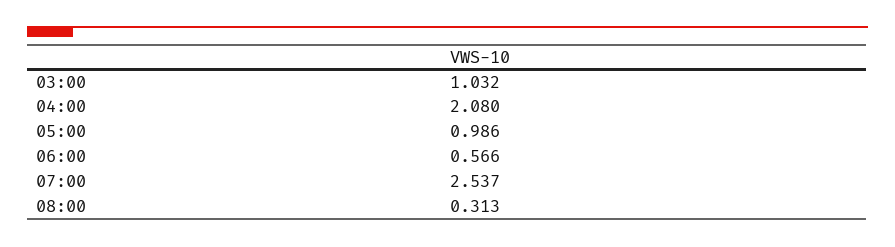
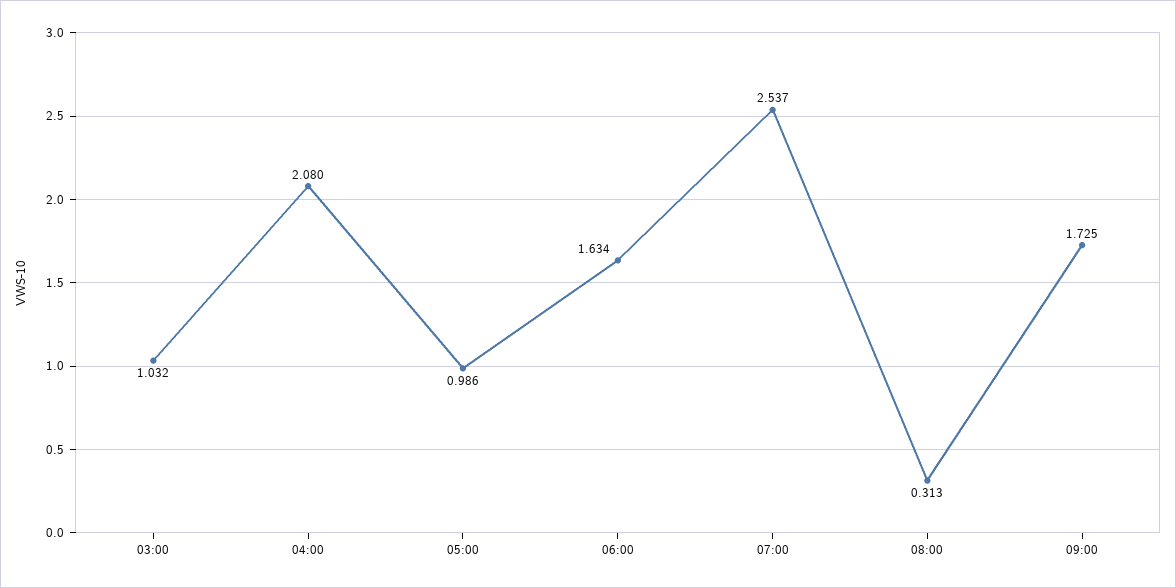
06:00: 0.566 -> 1.634
09:00: none -> 1.725

